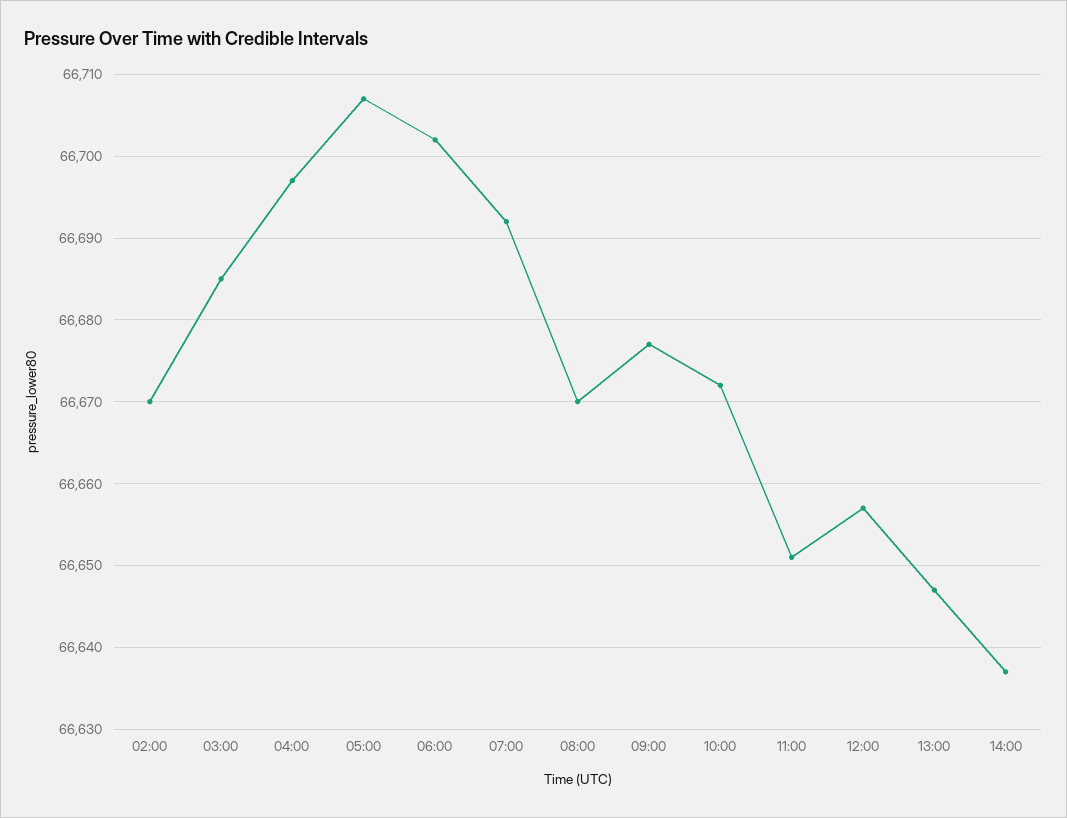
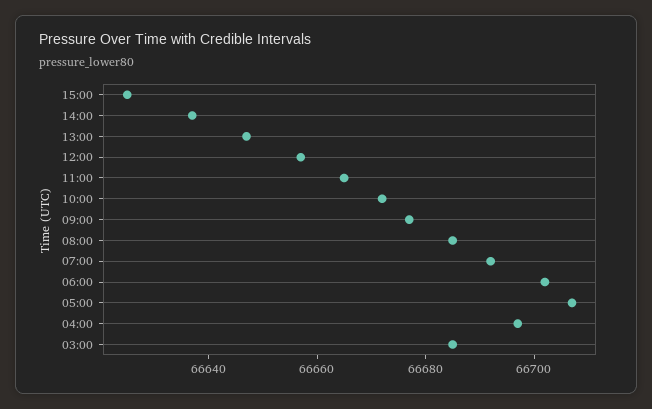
02:00: 66670 -> none
08:00: 66670 -> 66685
11:00: 66651 -> 66665
15:00: none -> 66625

